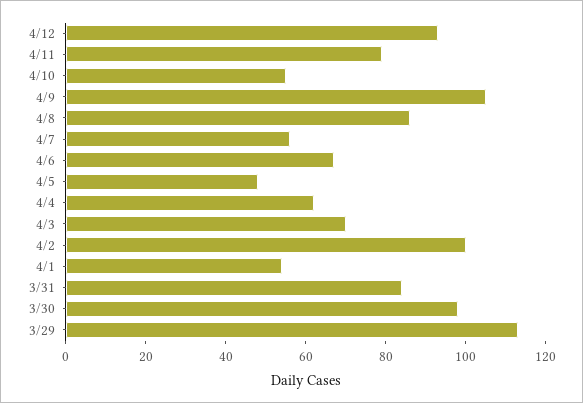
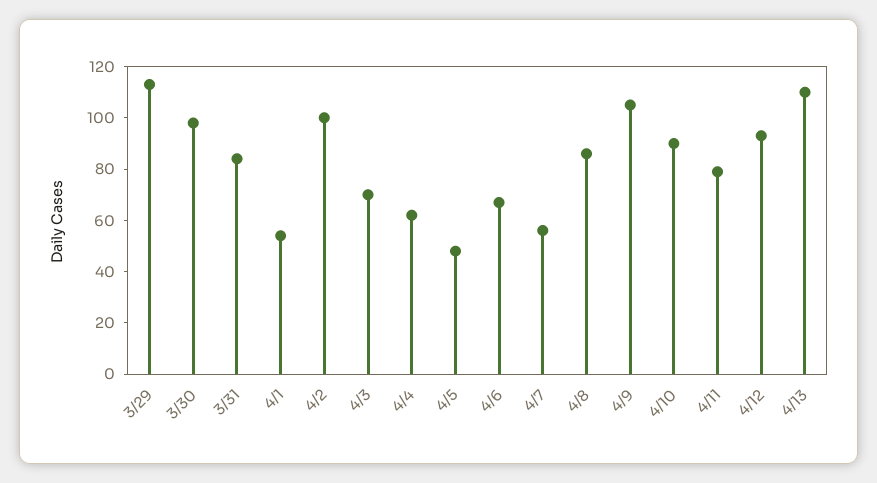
4/10: 55 -> 90
4/13: none -> 110

